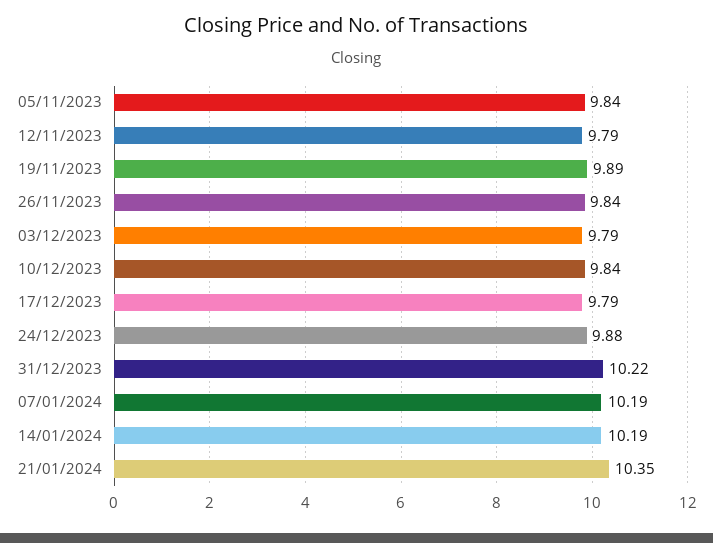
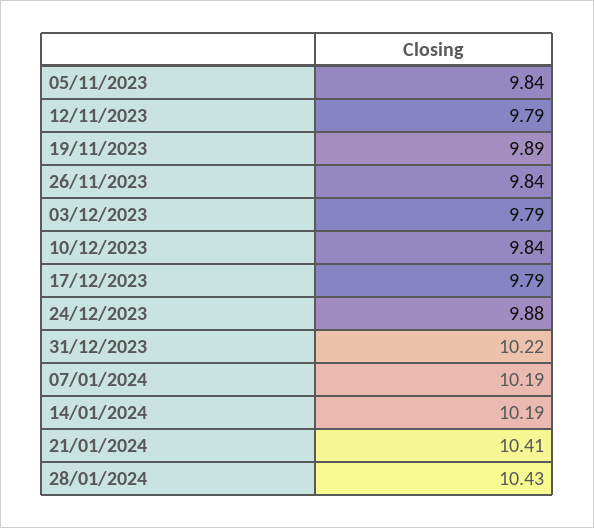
21/01/2024: 10.35 -> 10.41
28/01/2024: none -> 10.43

